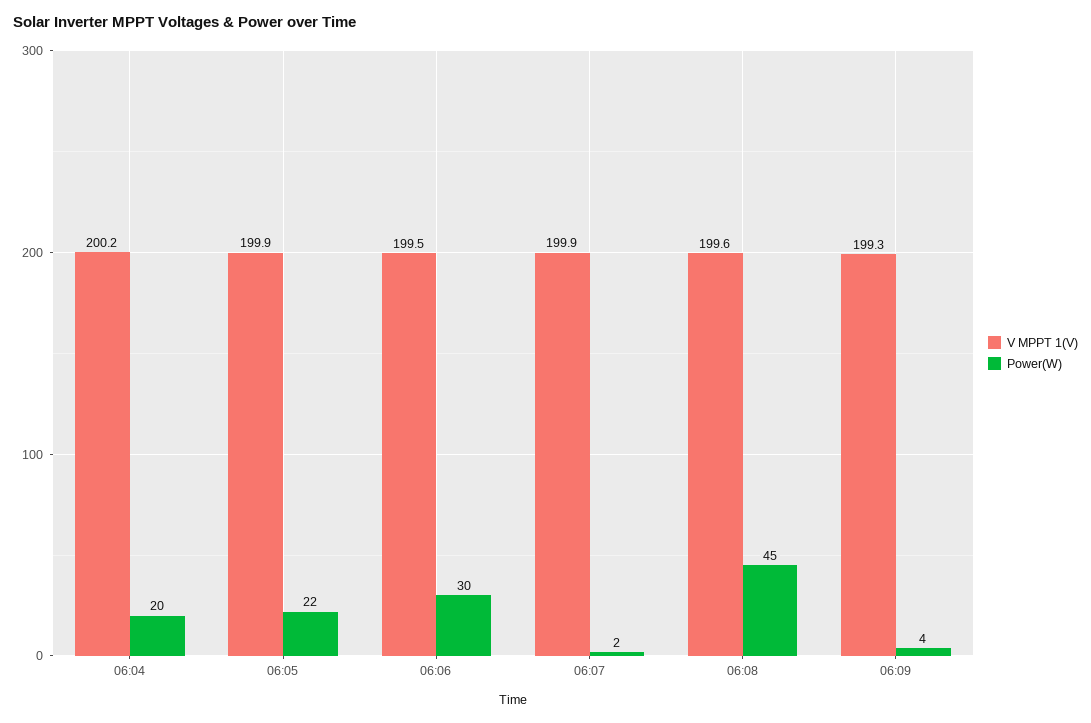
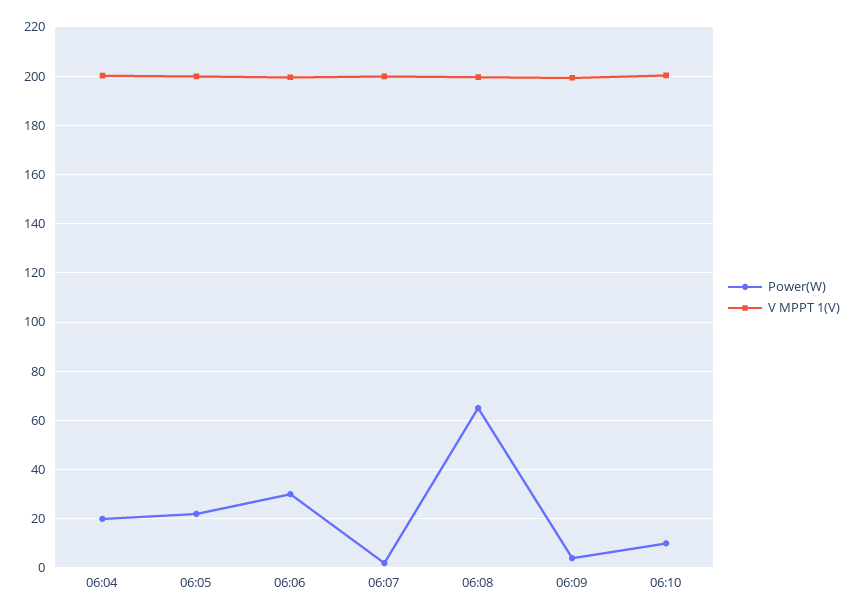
Power(W), 06:08: 45 -> 65
Power(W), 06:10: none -> 10
V MPPT 1(V), 06:10: none -> 200

